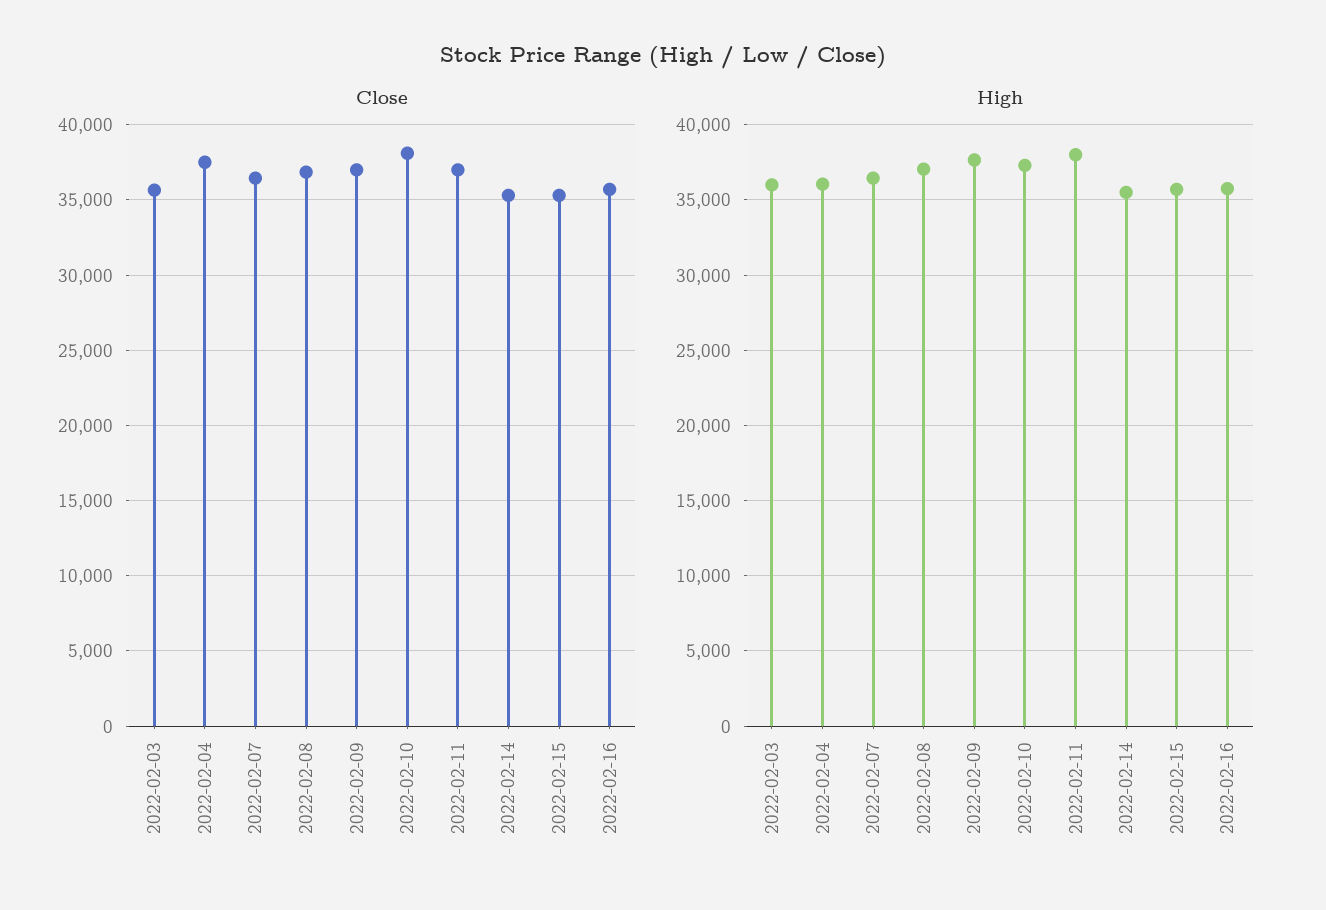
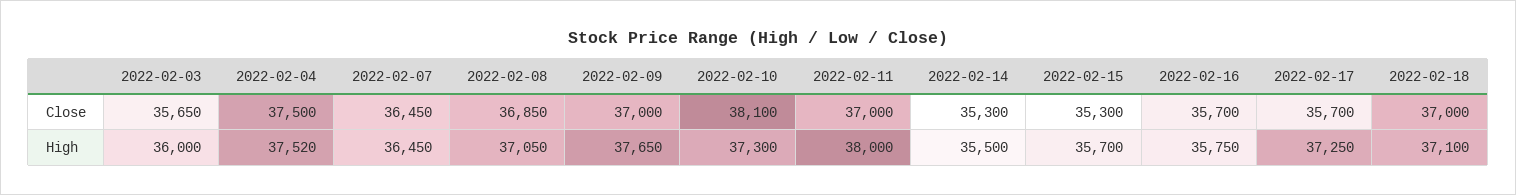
High, 2022-02-04: 36000 -> 37520
Close, 2022-02-17: none -> 35700
Close, 2022-02-18: none -> 37000
High, 2022-02-17: none -> 37250
High, 2022-02-18: none -> 37100

